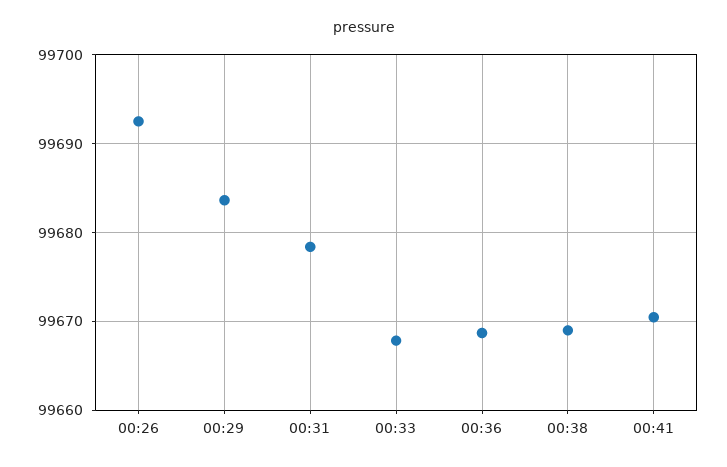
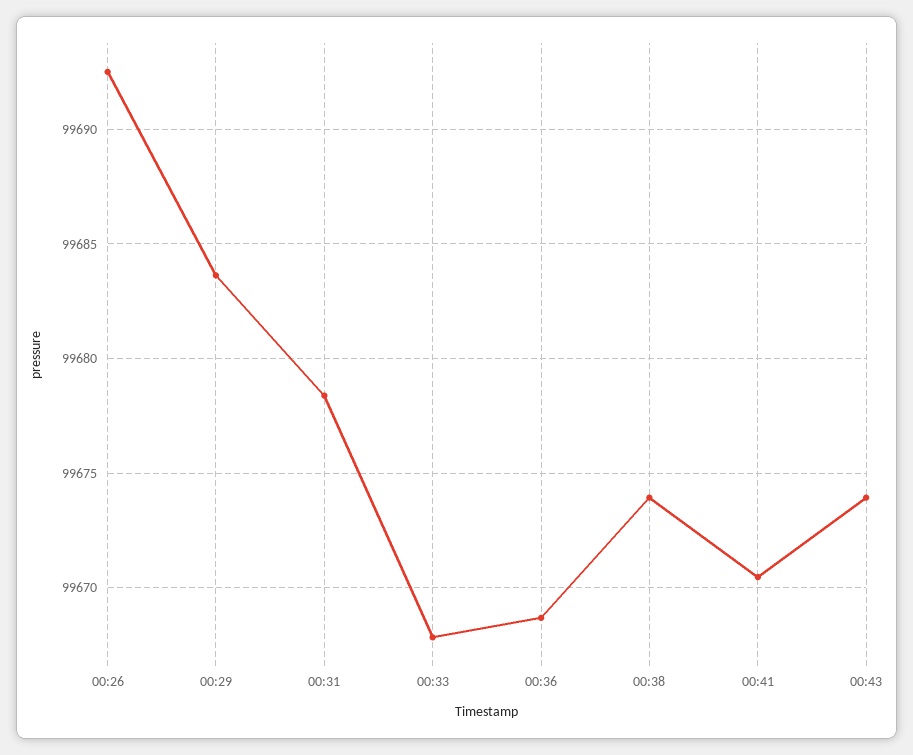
00:38: 99669 -> 99674
00:43: none -> 99674

